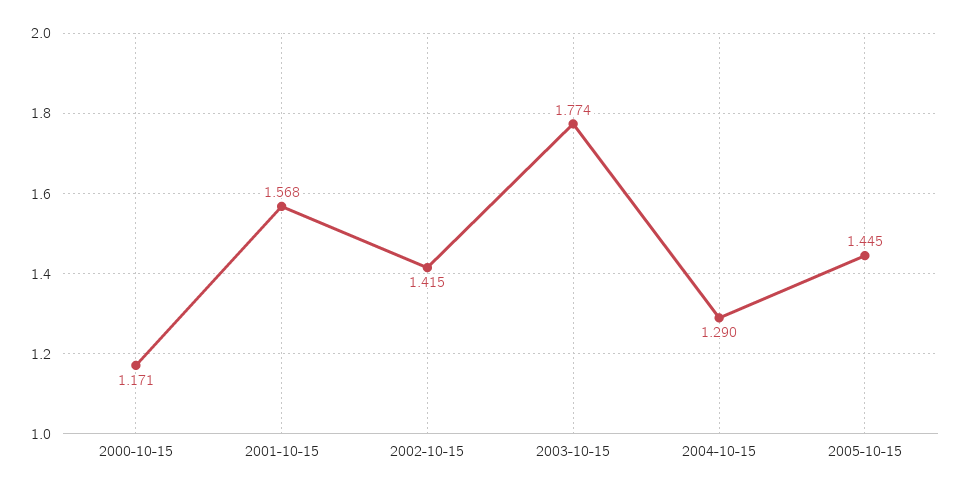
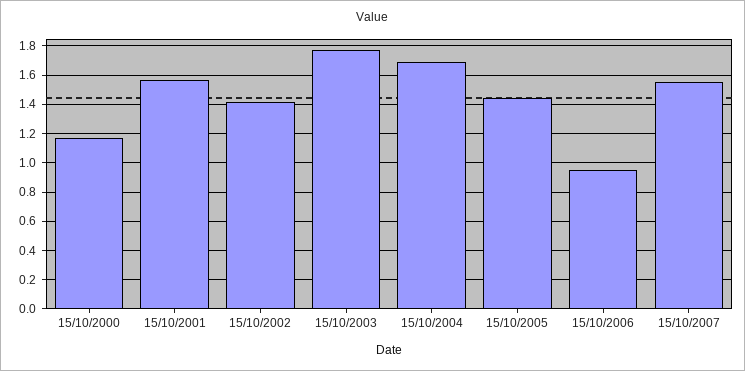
2004-10-15: 1.29 -> 1.7
15/10/2006: none -> 0.95
15/10/2007: none -> 1.55

